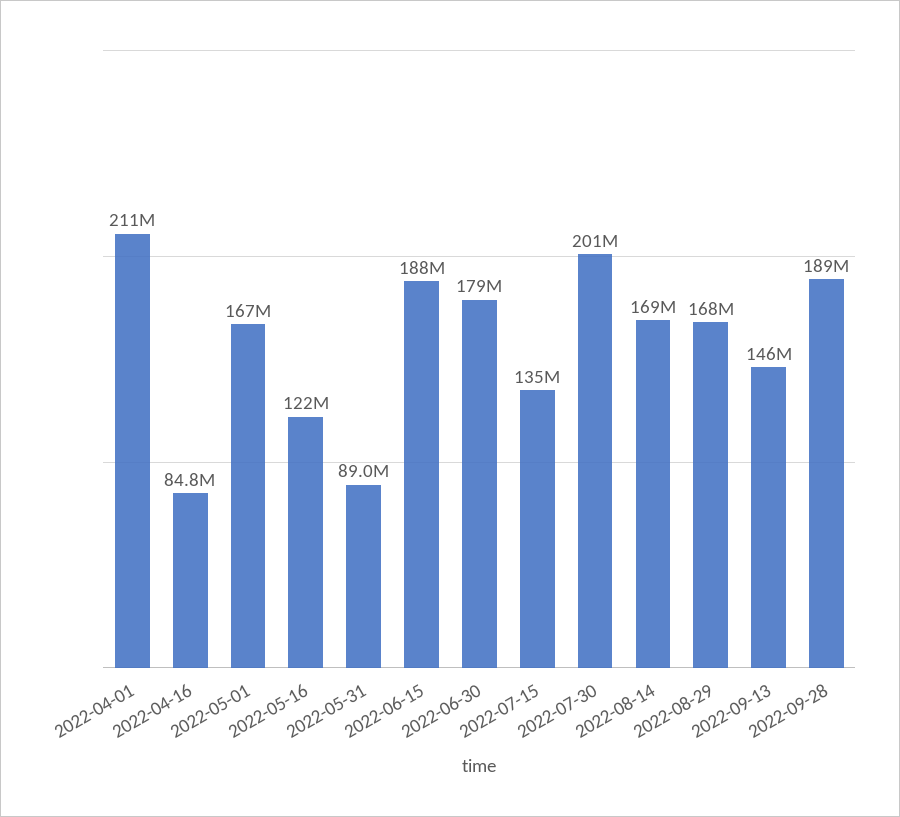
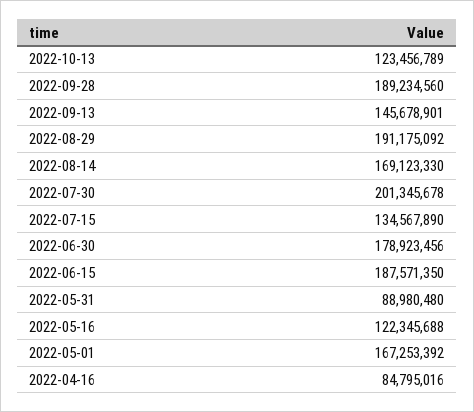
2022-04-01: 211000000 -> none
2022-08-29: 168000000 -> 191175092
2022-10-13: none -> 123456789

